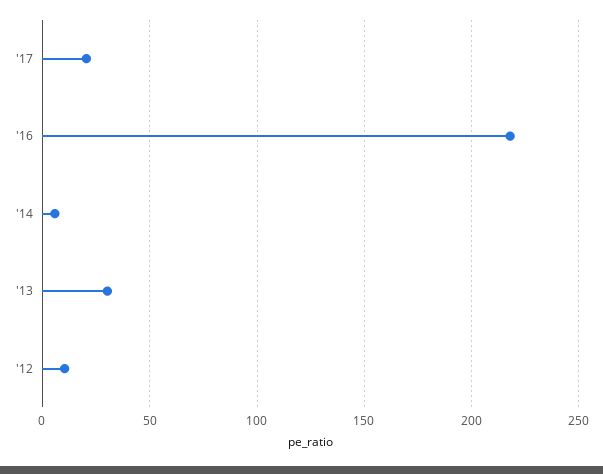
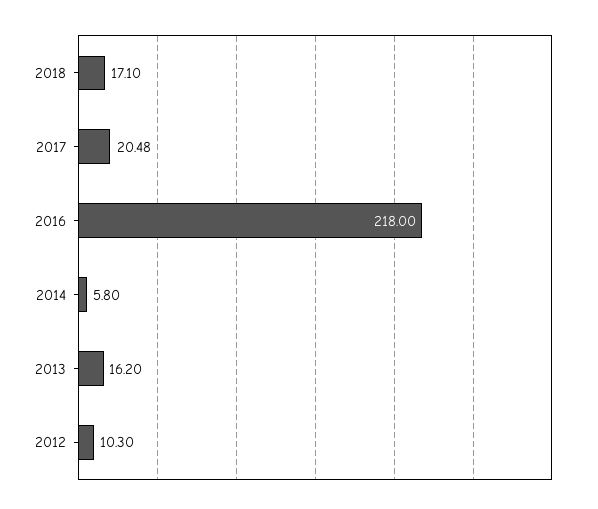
'13: 30 -> 16.2
2018: none -> 17.1

